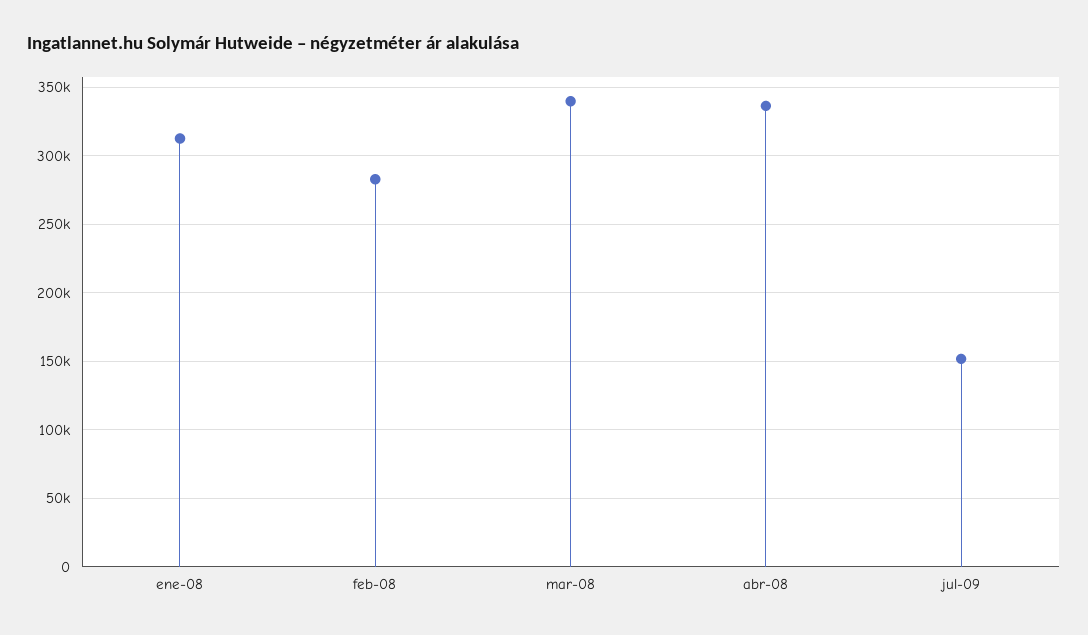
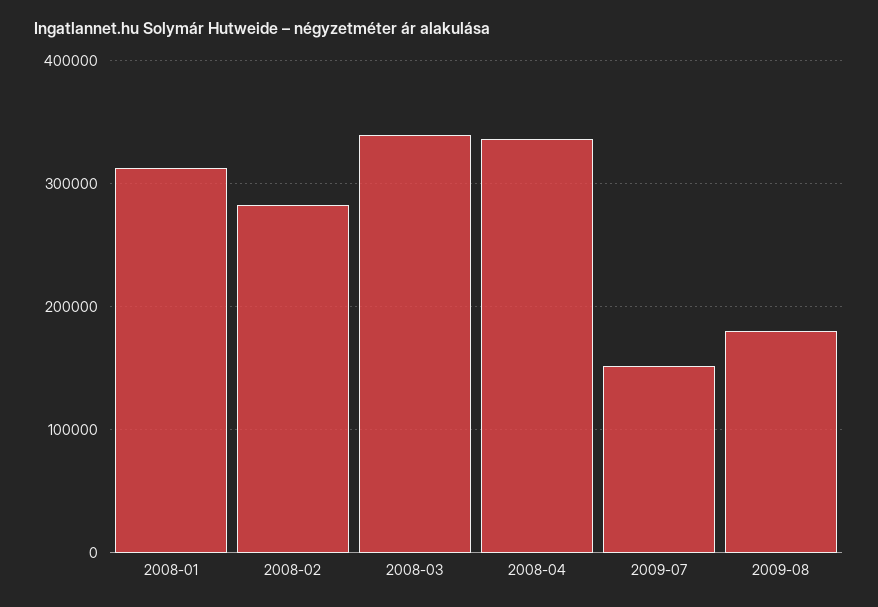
2009-08: none -> 180000

